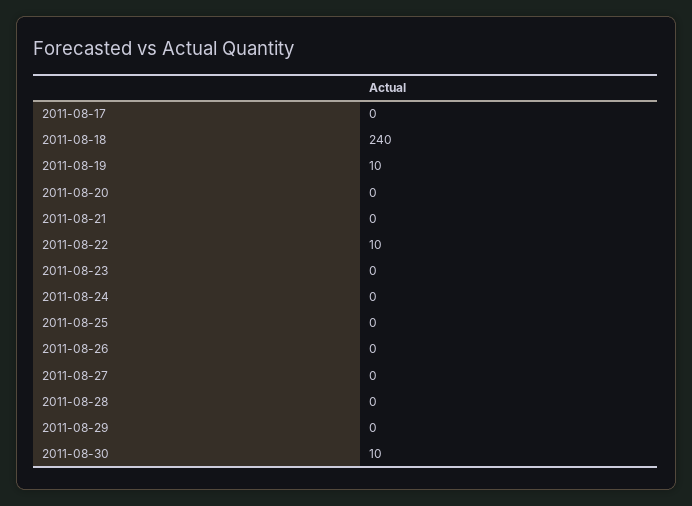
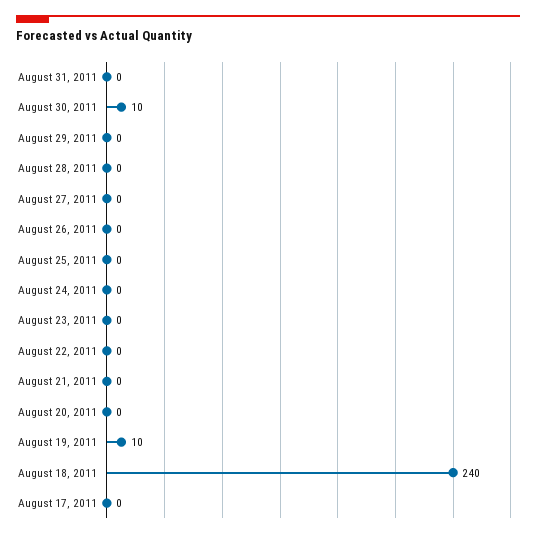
2011-08-22: 10 -> 0
August 31, 2011: none -> 0

